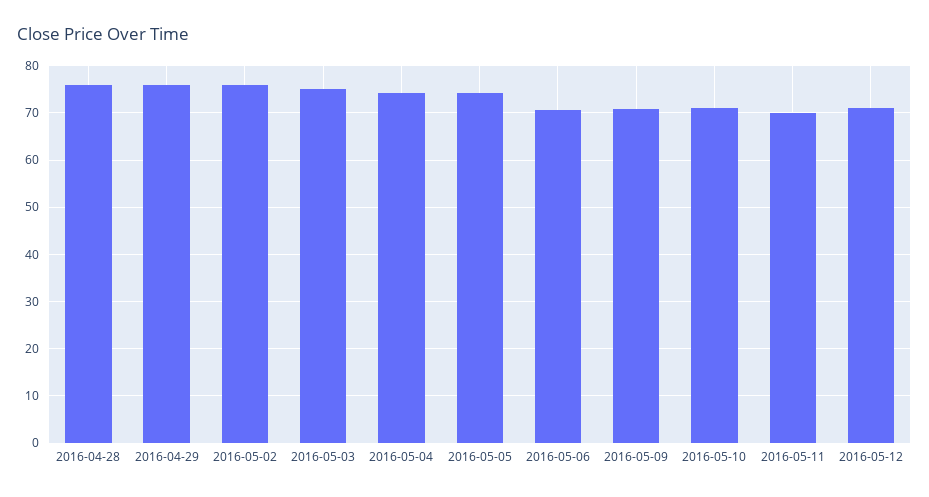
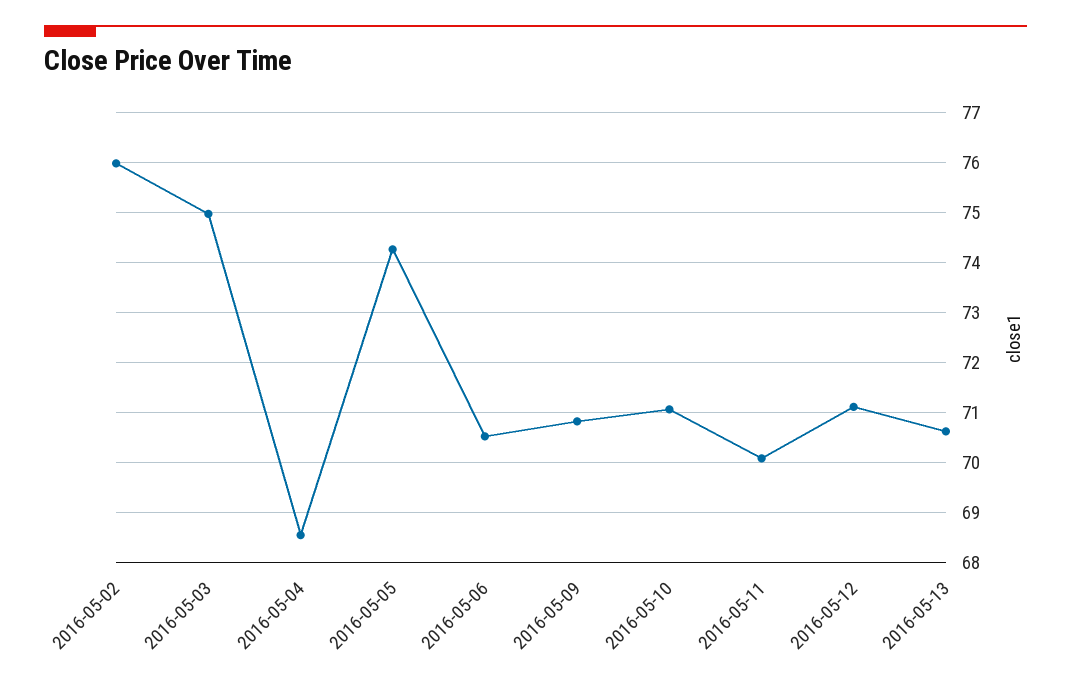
2016-04-28: 76 -> none
2016-04-29: 76 -> none
2016-05-04: 74 -> 68.6
2016-05-13: none -> 70.6

